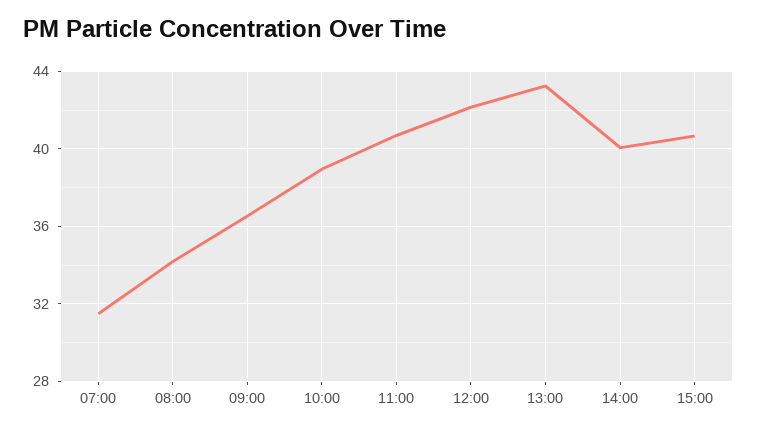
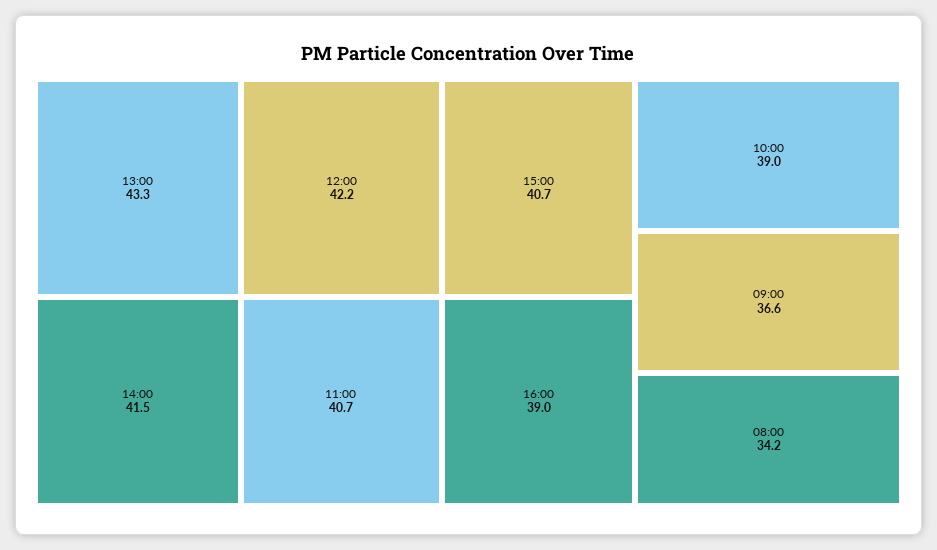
07:00: 31.5 -> none
14:00: 40 -> 41.5
16:00: none -> 39

